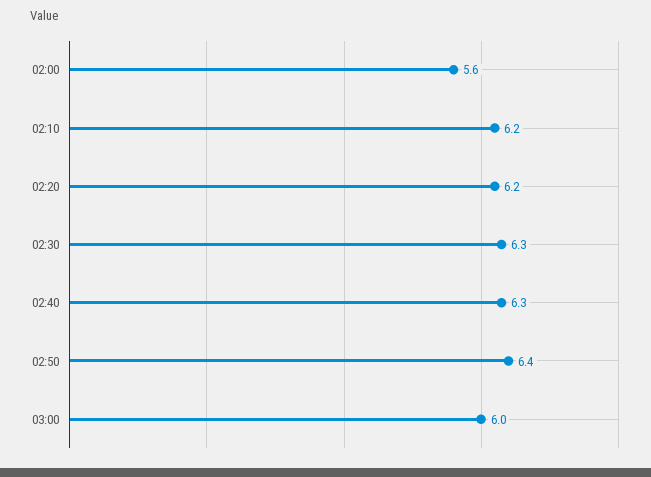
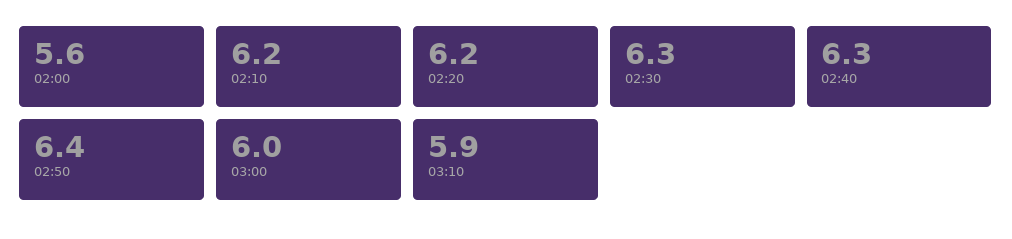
03:10: none -> 5.9

